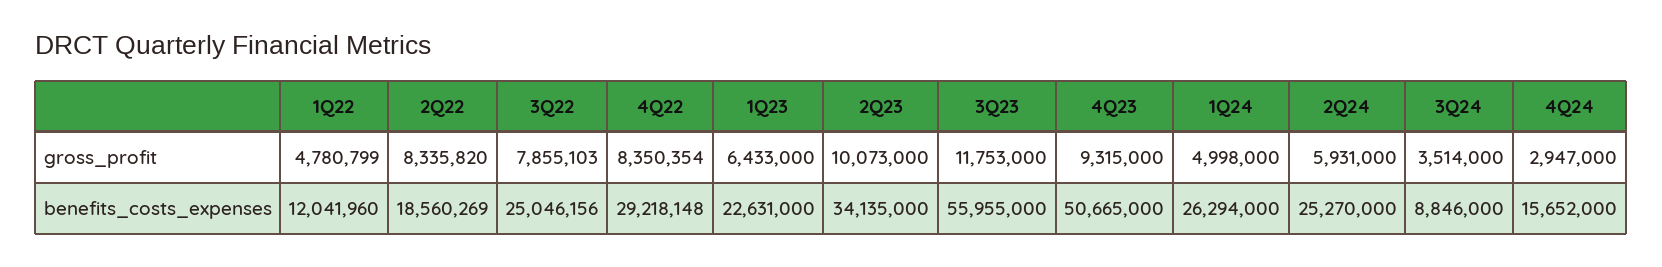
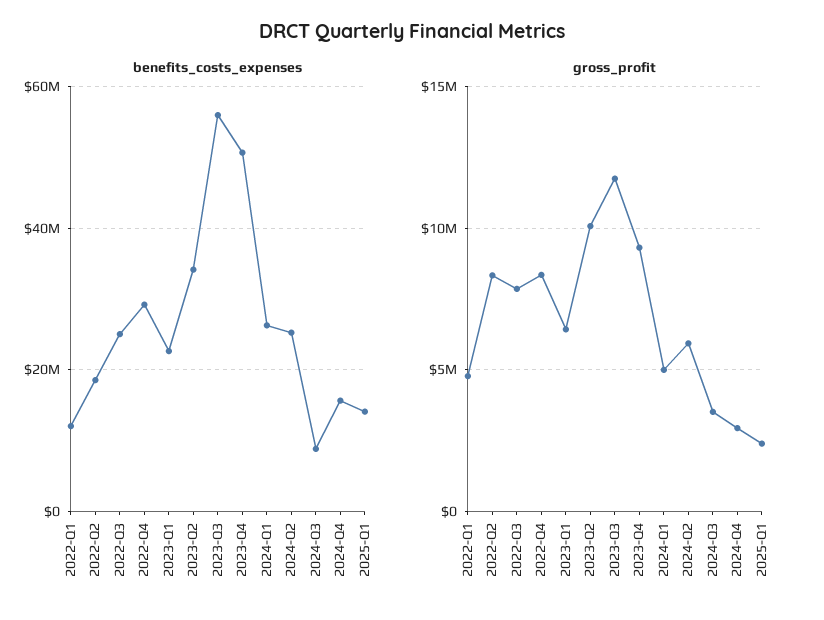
benefits_costs_expenses, 2025-Q1: none -> 14000000
gross_profit, 2025-Q1: none -> 2500000

